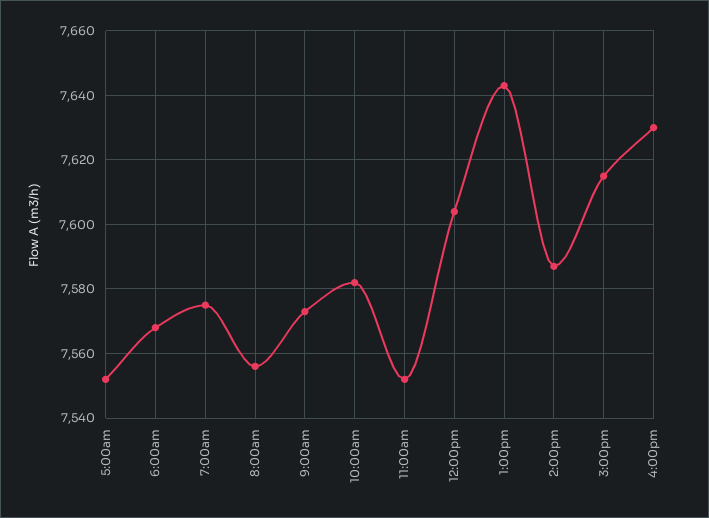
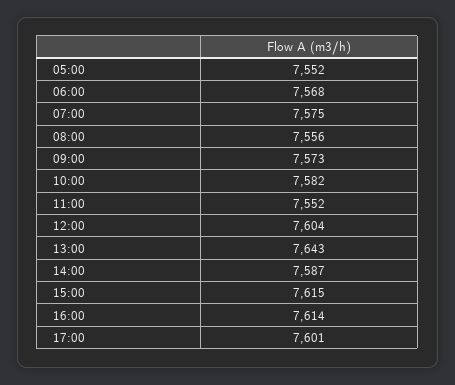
4:00pm: 7630 -> 7614
17:00: none -> 7601

